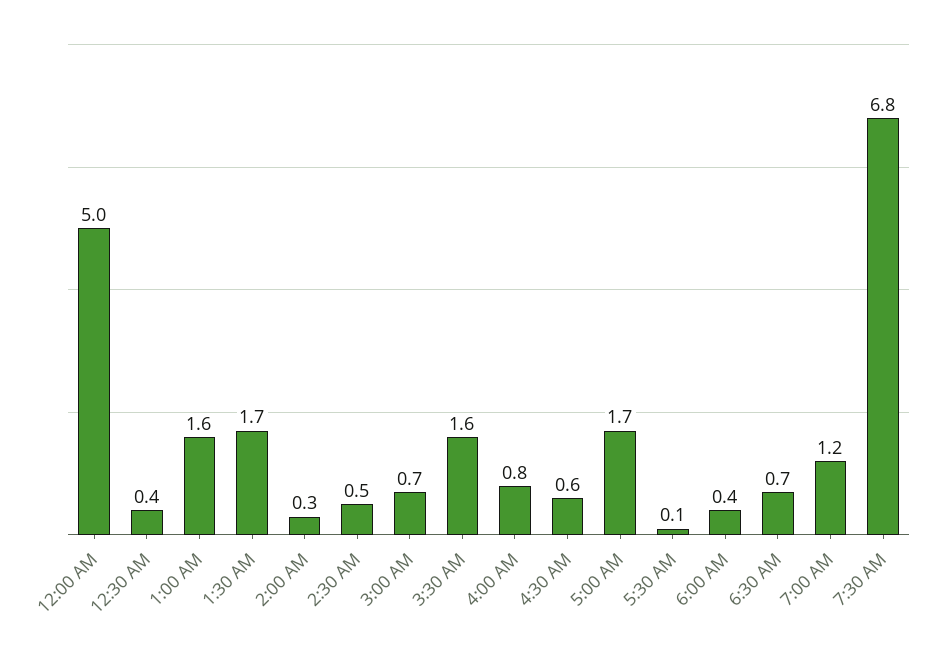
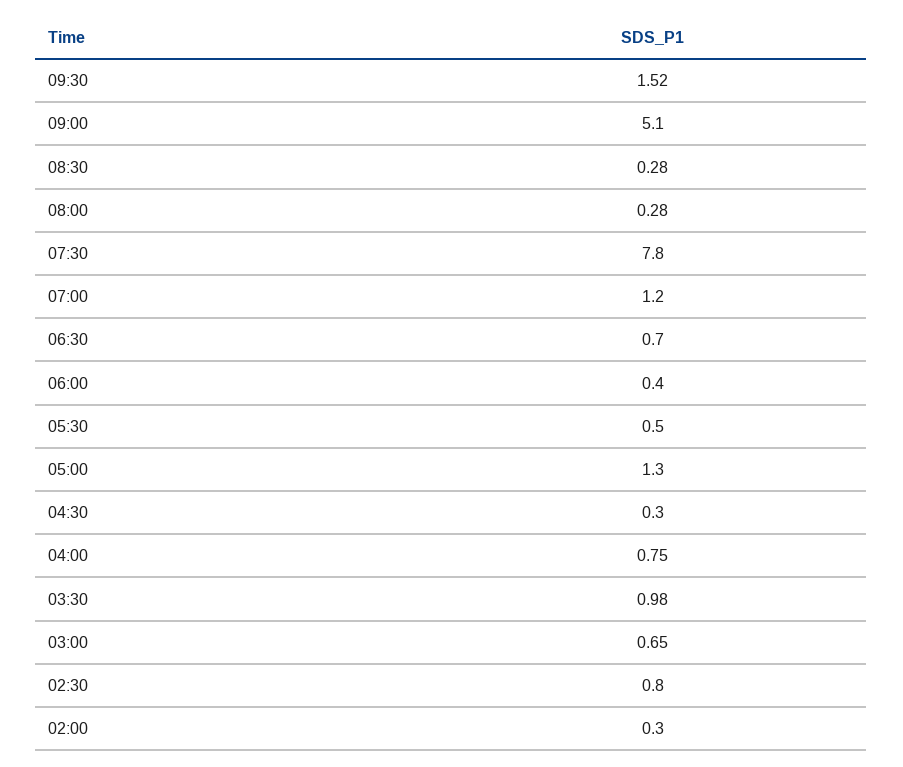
12:00 AM: 5 -> none
12:30 AM: 0.4 -> none
1:00 AM: 1.6 -> none
1:30 AM: 1.7 -> none
2:30 AM: 0.5 -> 0.8
3:30 AM: 1.6 -> 0.98
4:30 AM: 0.6 -> 0.3
5:00 AM: 1.7 -> 1.3
5:30 AM: 0.1 -> 0.5
7:30 AM: 6.8 -> 7.8
09:30: none -> 1.52
09:00: none -> 5.1
08:30: none -> 0.28
08:00: none -> 0.28

